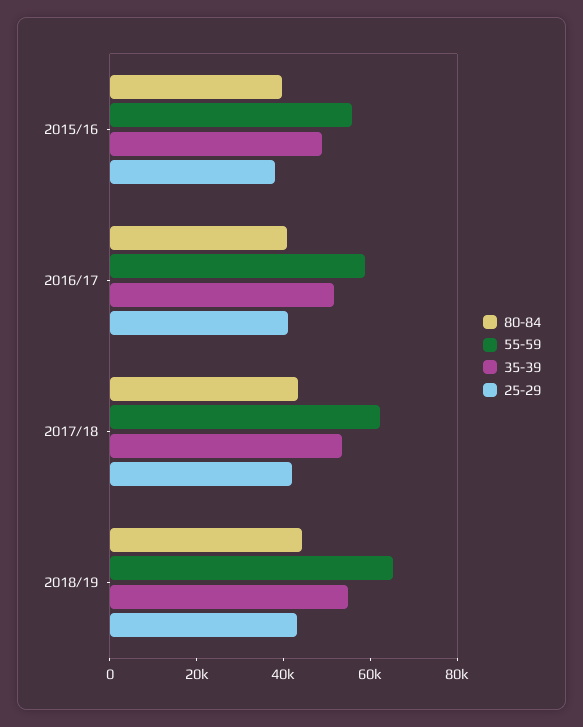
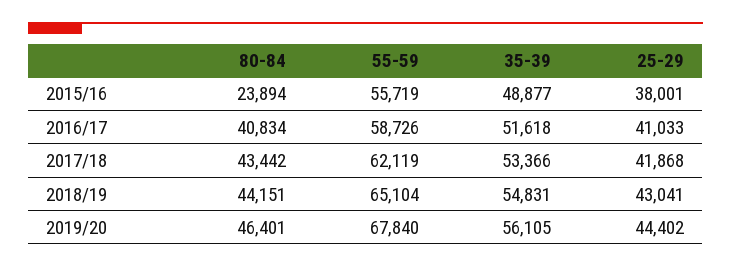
80-84, 2015/16: 40000 -> 23894
80-84, 2019/20: none -> 46401
55-59, 2019/20: none -> 67840
35-39, 2019/20: none -> 56105
25-29, 2019/20: none -> 44402

